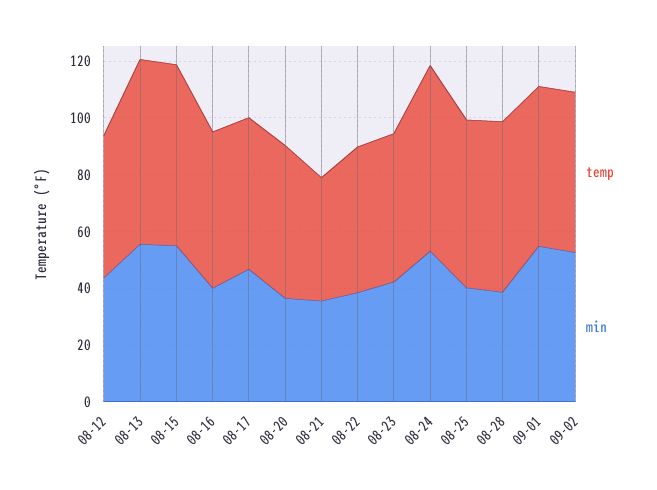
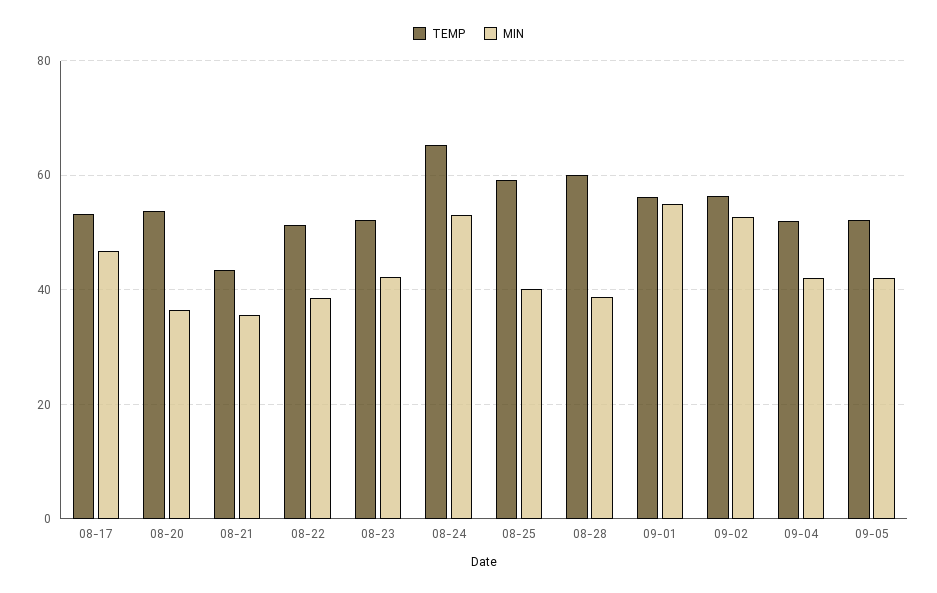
temp, 08-12: 50 -> none
min, 08-12: 45 -> none
temp, 08-13: 65 -> none
min, 08-13: 55 -> none
temp, 08-15: 65 -> none
min, 08-15: 55 -> none
temp, 08-16: 55 -> none
min, 08-16: 40 -> none
temp, 09-04: none -> 52
min, 09-04: none -> 42
temp, 09-05: none -> 52
min, 09-05: none -> 42

